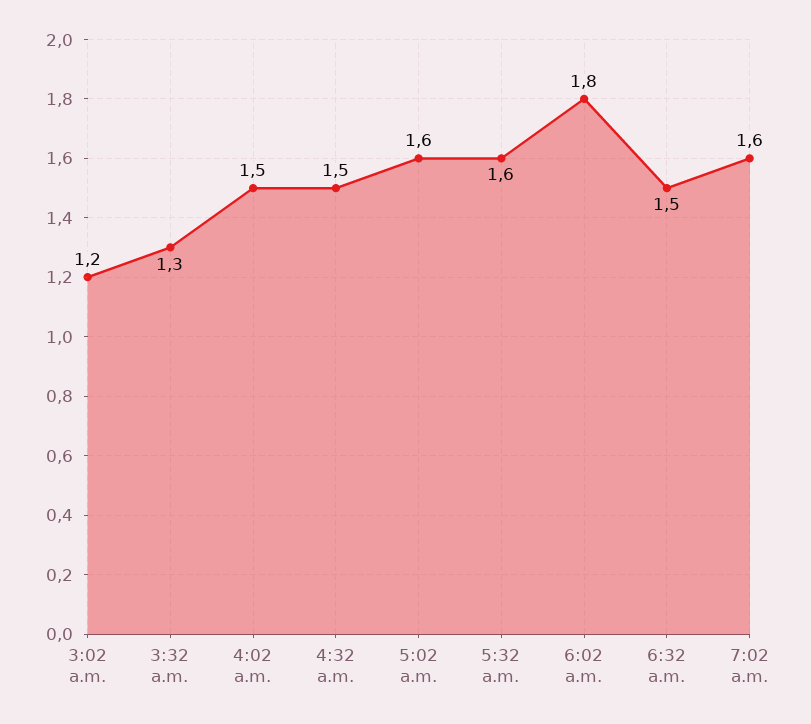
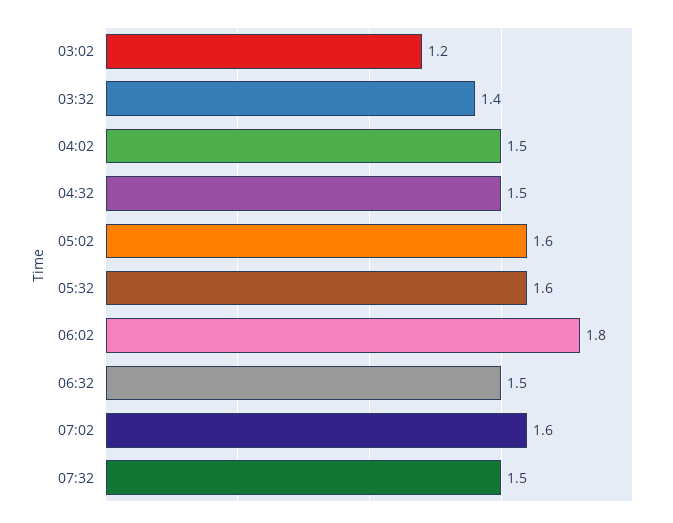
3:32 a.m.: 1.3 -> 1.4
07:32: none -> 1.5

